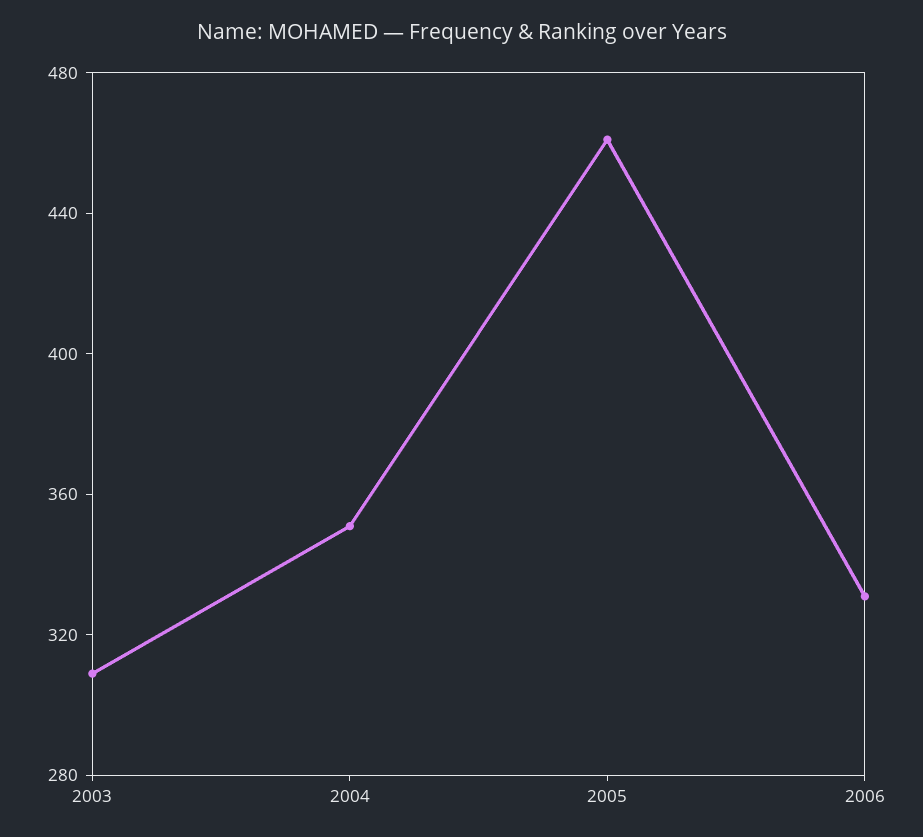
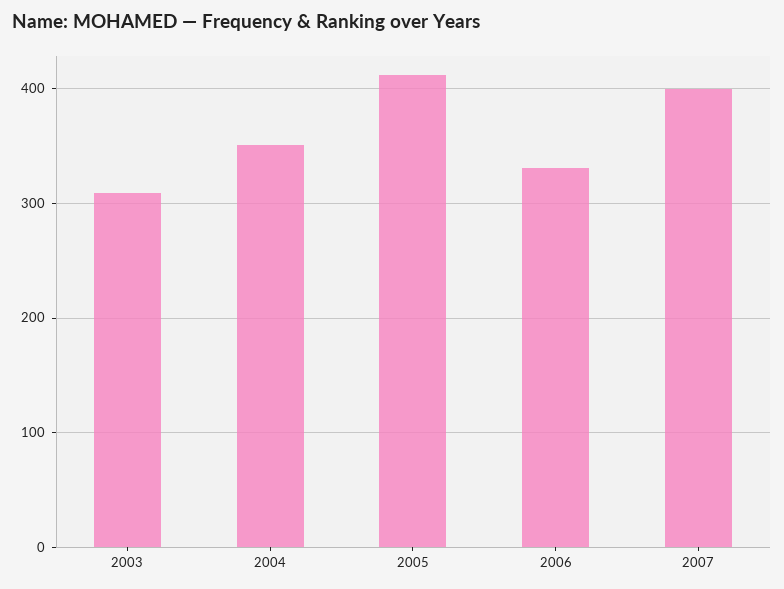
2005: 460 -> 410
2007: none -> 400

